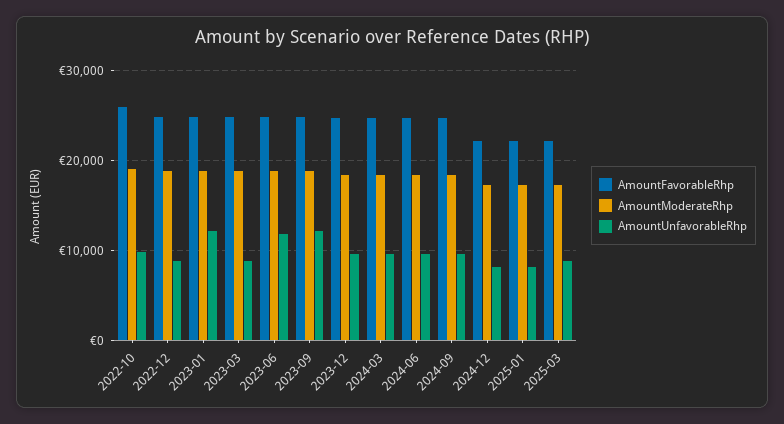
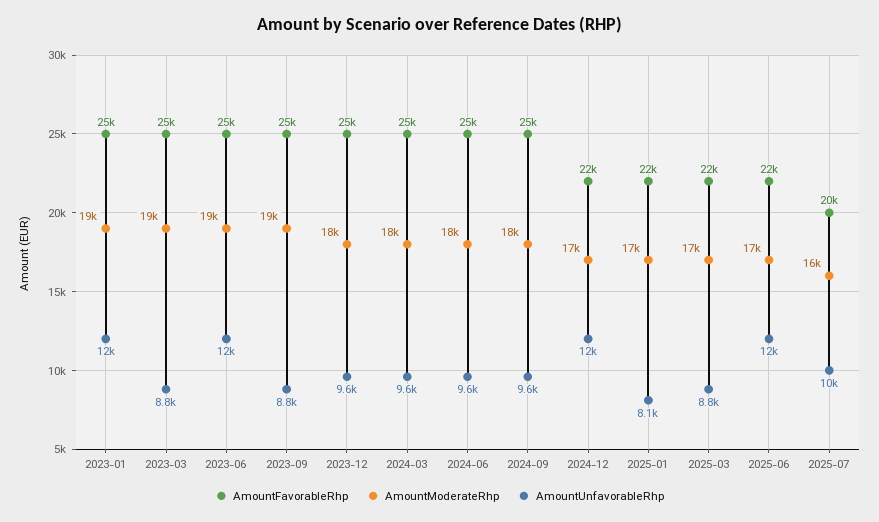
AmountFavorableRhp, 2022-10: 26000 -> none
AmountModerateRhp, 2022-10: 19000 -> none
AmountUnfavorableRhp, 2022-10: 10000 -> none
AmountFavorableRhp, 2022-12: 25000 -> none
AmountModerateRhp, 2022-12: 19000 -> none
AmountUnfavorableRhp, 2022-12: 9000 -> none
AmountUnfavorableRhp, 2023-09: 12000 -> 8800
AmountUnfavorableRhp, 2024-12: 8000 -> 12000
AmountFavorableRhp, 2025-06: none -> 22000
AmountModerateRhp, 2025-06: none -> 17000
AmountUnfavorableRhp, 2025-06: none -> 12000
AmountFavorableRhp, 2025-07: none -> 20000
AmountModerateRhp, 2025-07: none -> 16000
AmountUnfavorableRhp, 2025-07: none -> 10000

